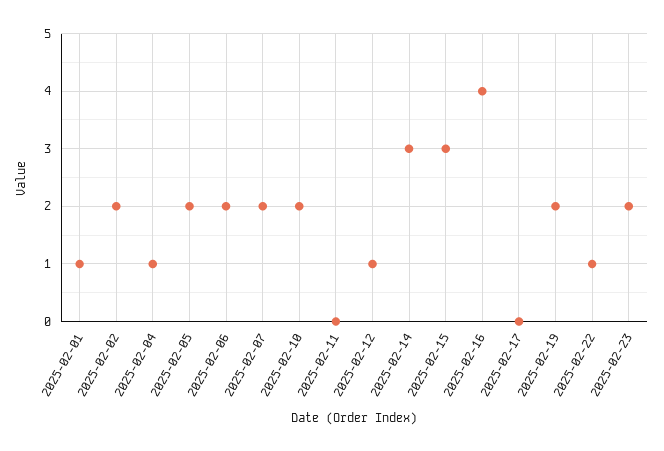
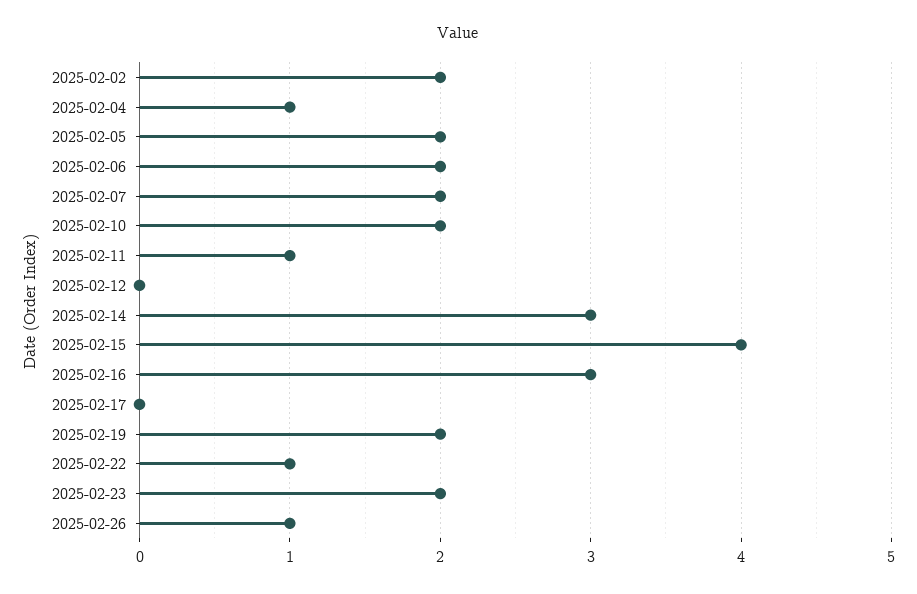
2025-02-01: 1 -> none
2025-02-11: 0 -> 1
2025-02-12: 1 -> 0
2025-02-15: 3 -> 4
2025-02-16: 4 -> 3
2025-02-26: none -> 1

